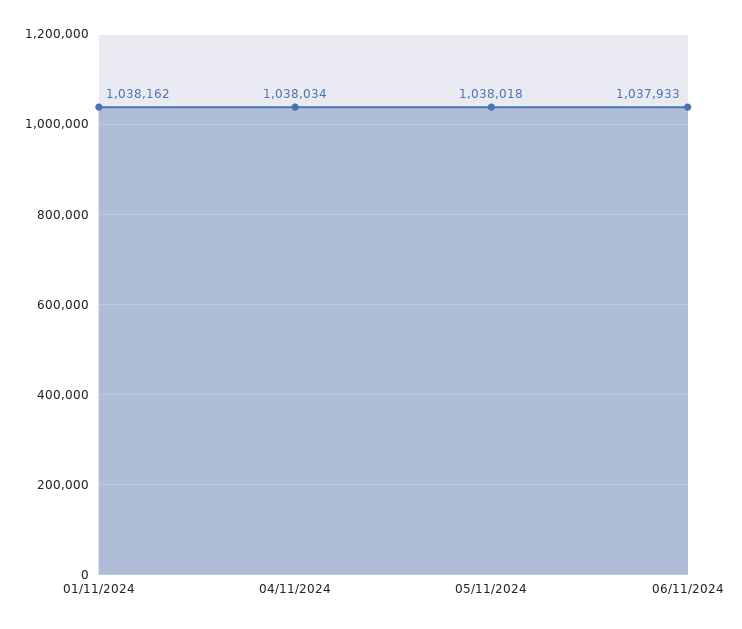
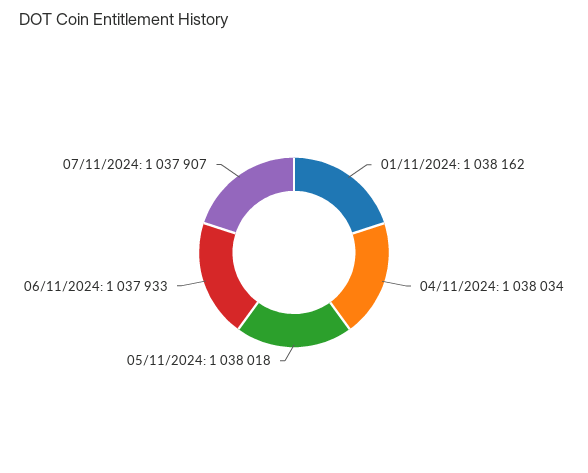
07/11/2024: none -> 1037907

